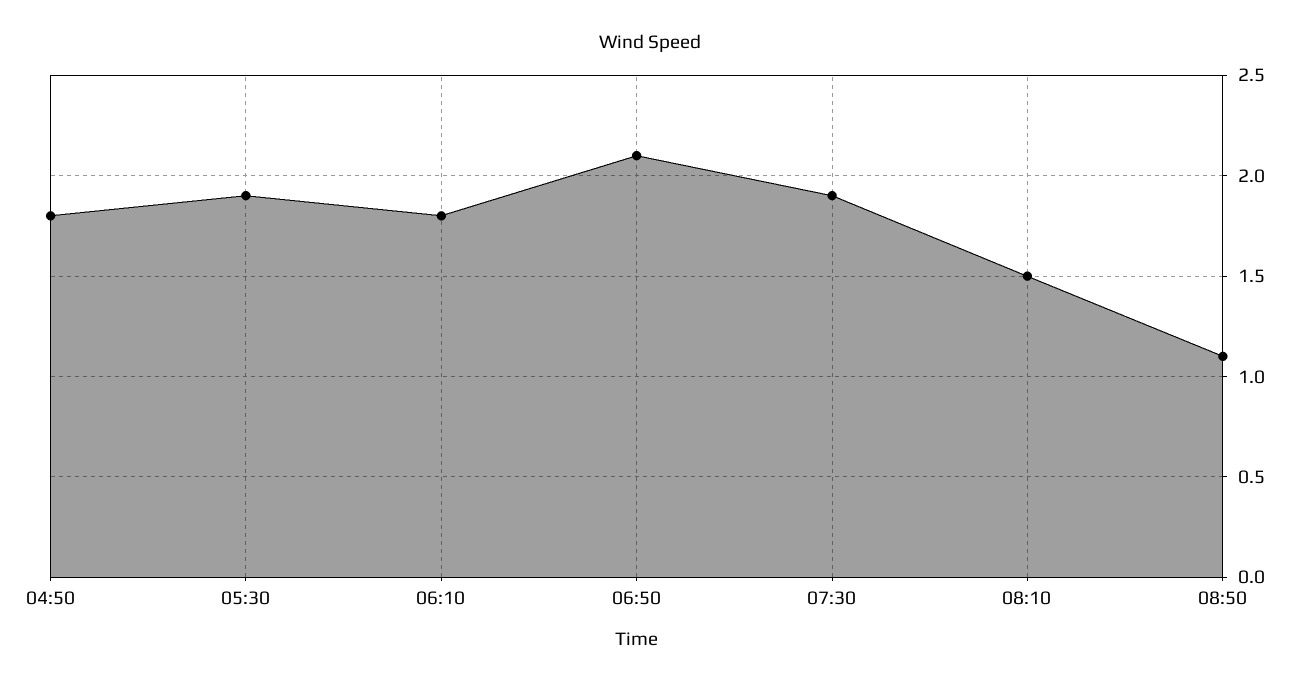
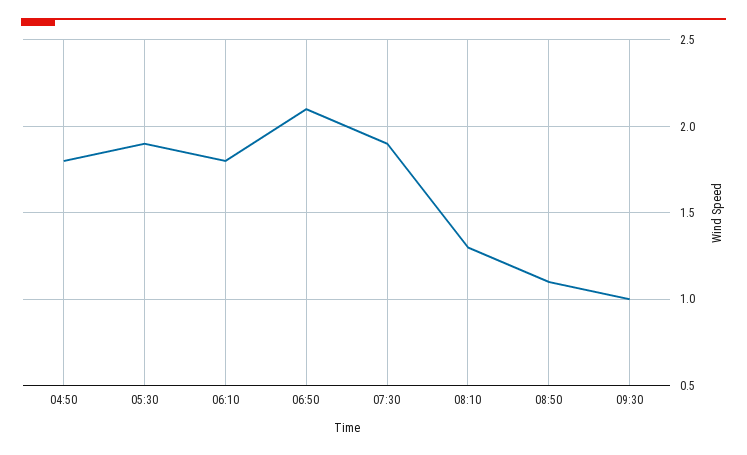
08:10: 1.5 -> 1.3
09:30: none -> 1

